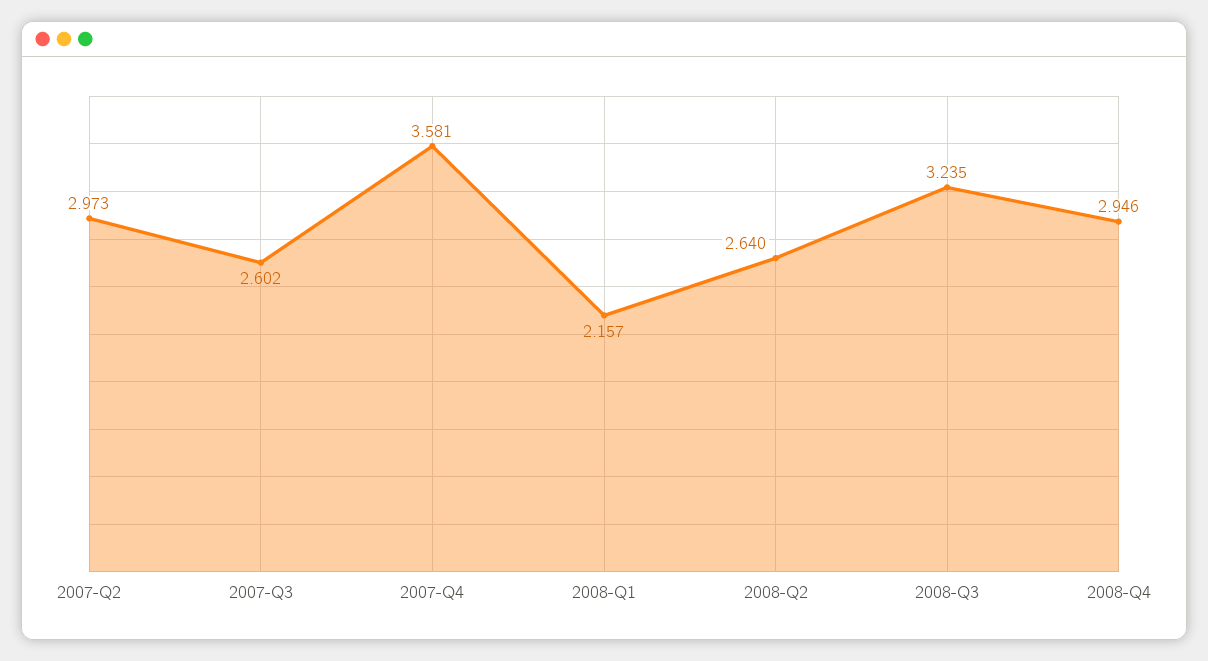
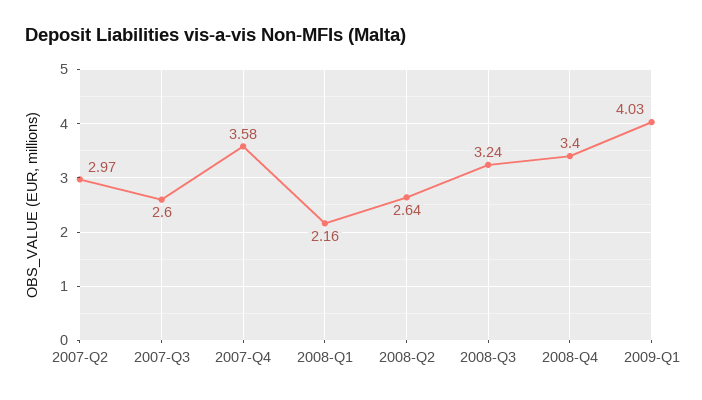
2008-Q4: 2.946 -> 3.4
2009-Q1: none -> 4.03

